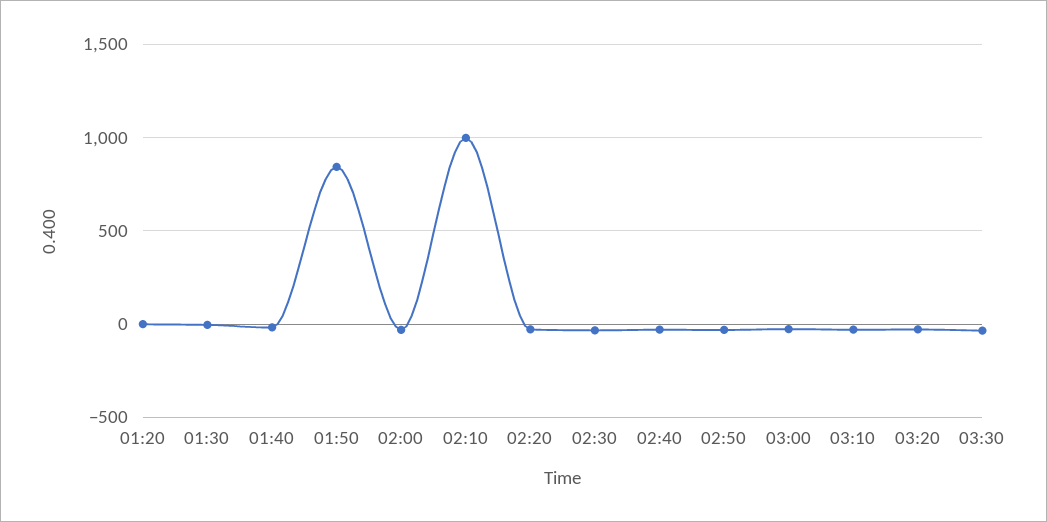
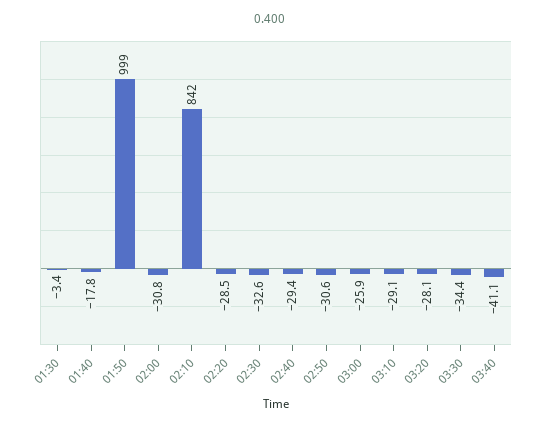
01:20: 0 -> none
01:50: 850 -> 999
02:10: 1000 -> 842
03:40: none -> -41.1

